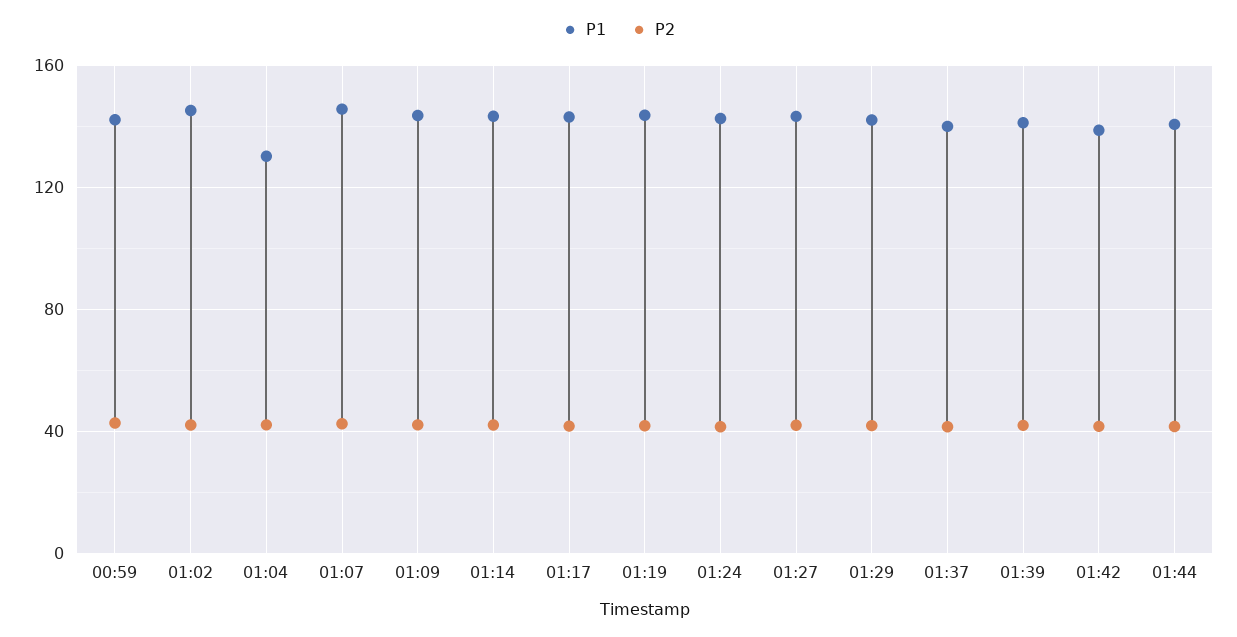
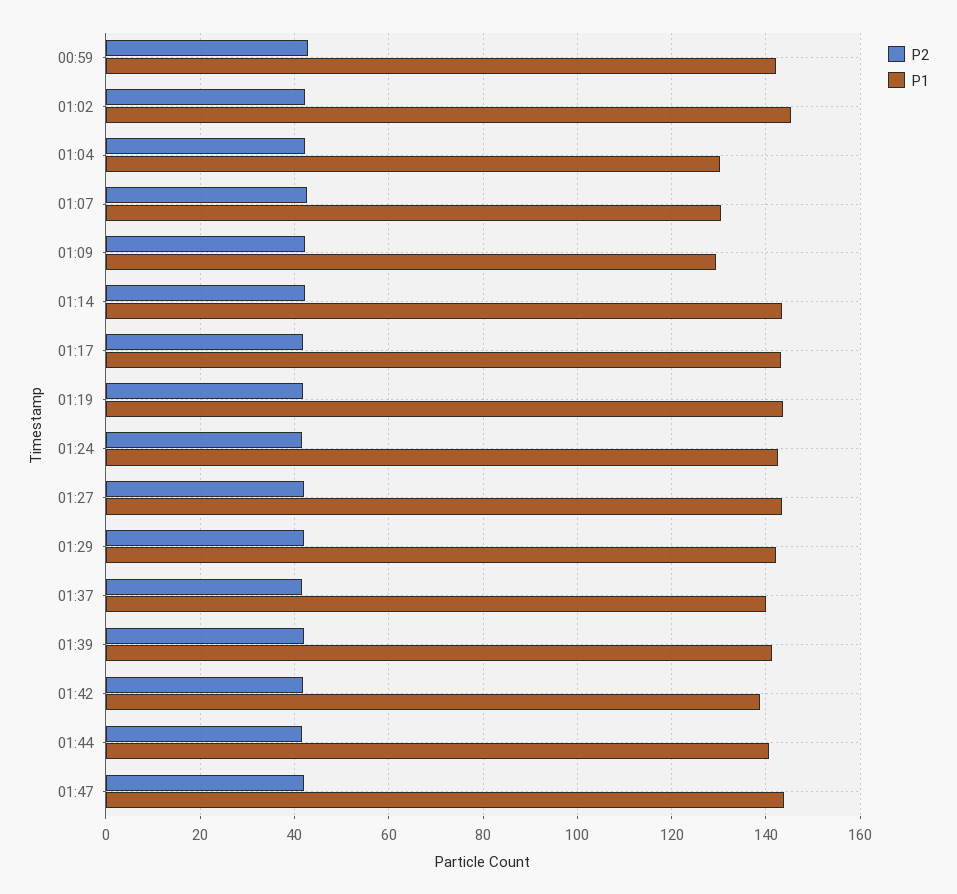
P1, 01:07: 145 -> 130
P1, 01:09: 145 -> 130
P2, 01:47: none -> 42
P1, 01:47: none -> 144

